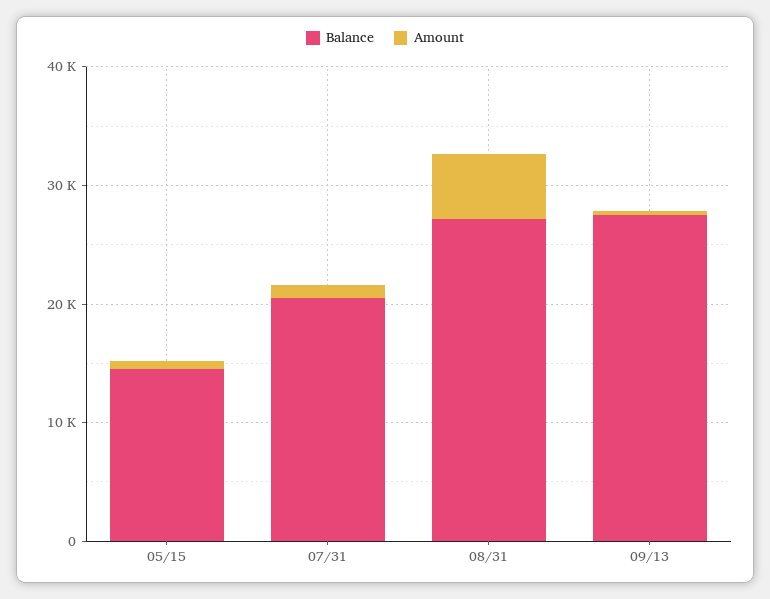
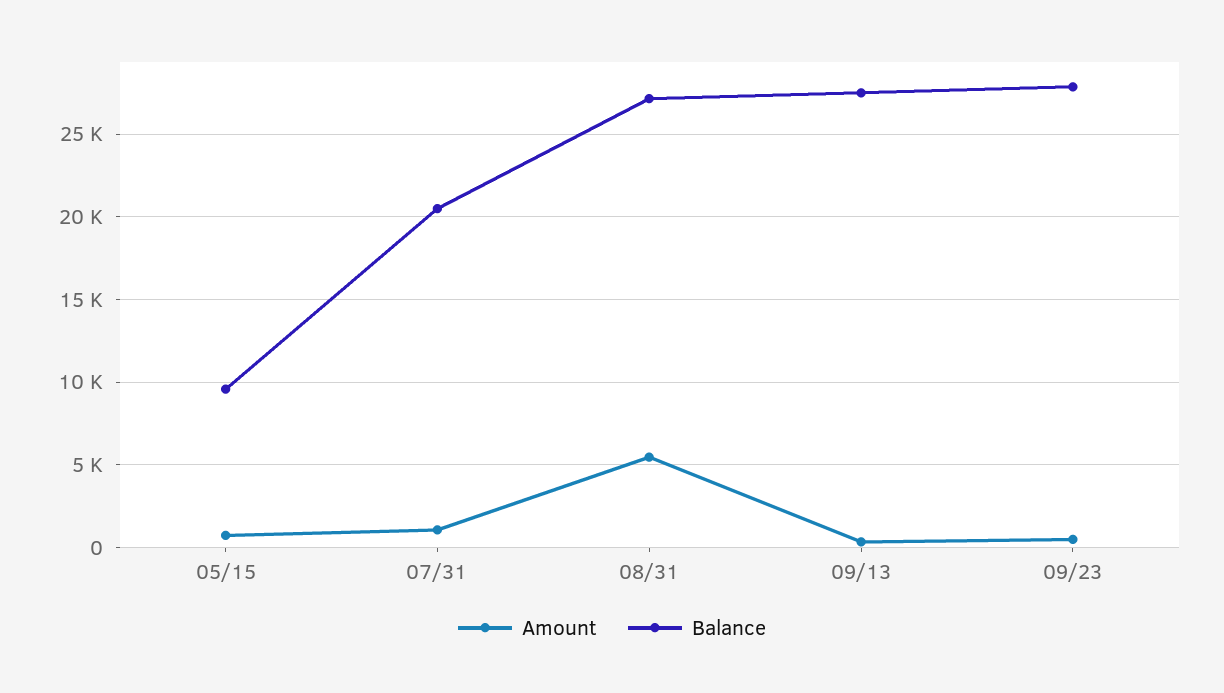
Balance, 05/15: 14000 -> 9500
Amount, 09/23: none -> 500
Balance, 09/23: none -> 28000

